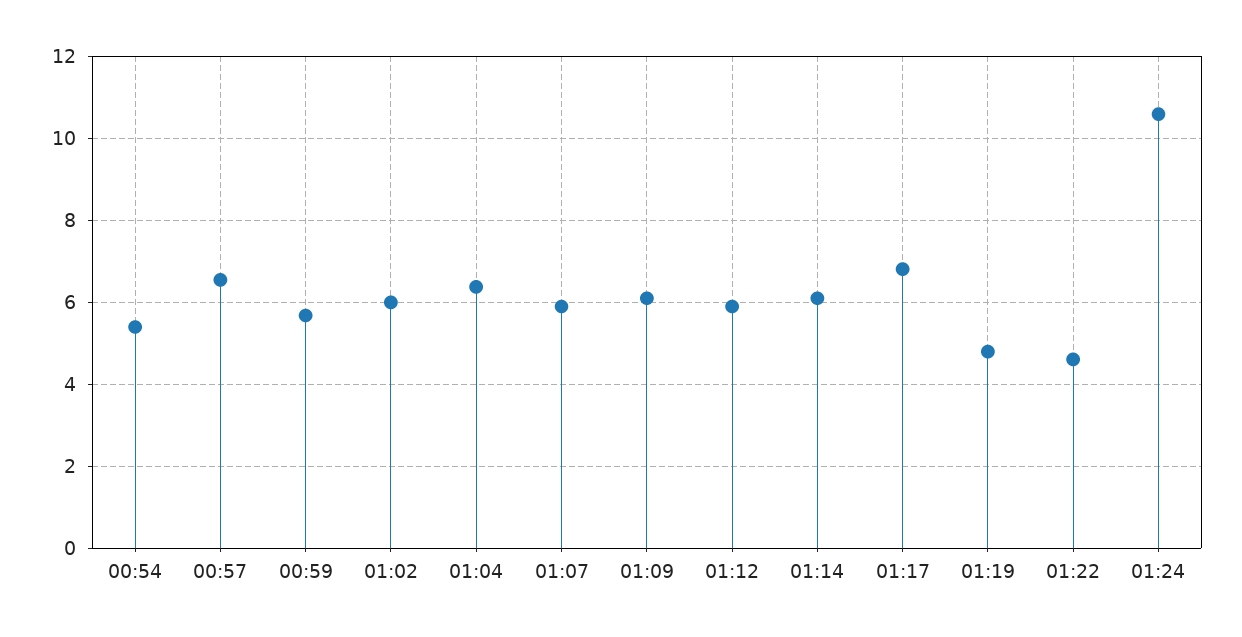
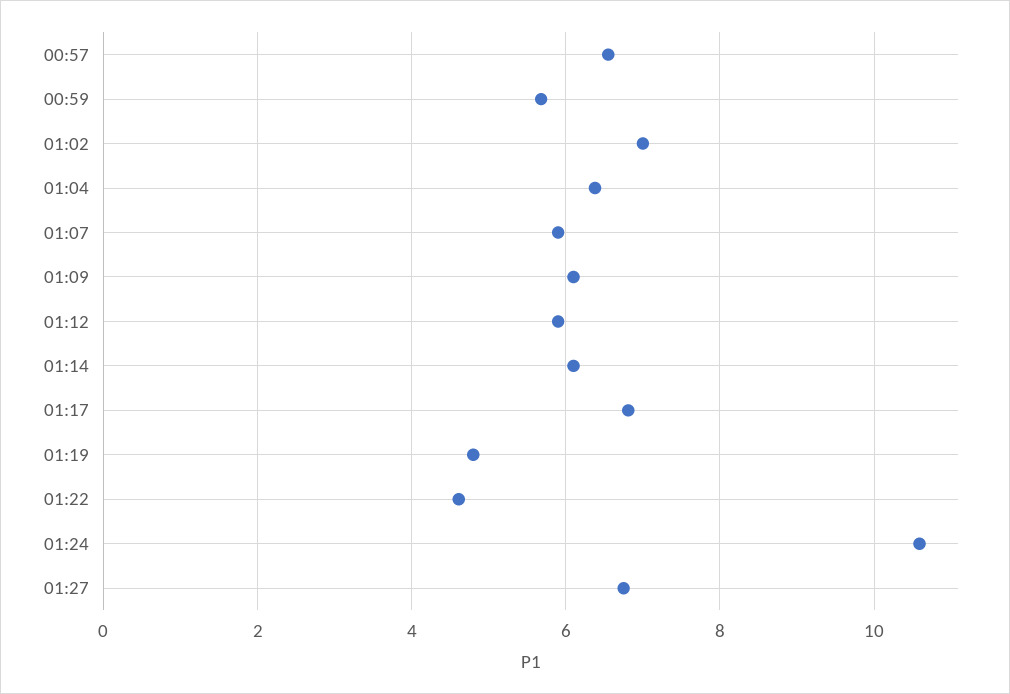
00:54: 5.4 -> none
01:02: 6 -> 7
01:27: none -> 6.8

